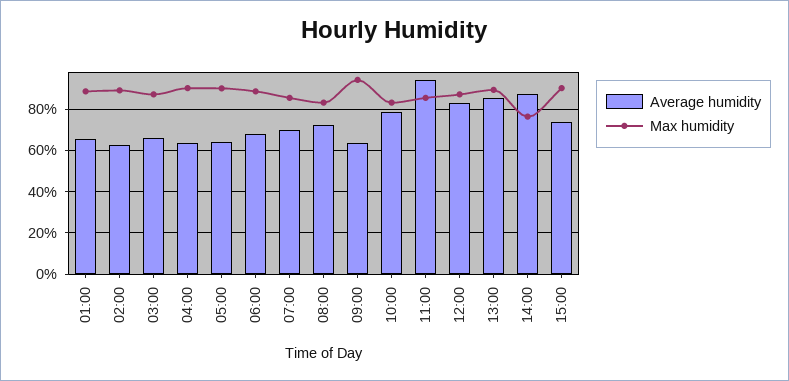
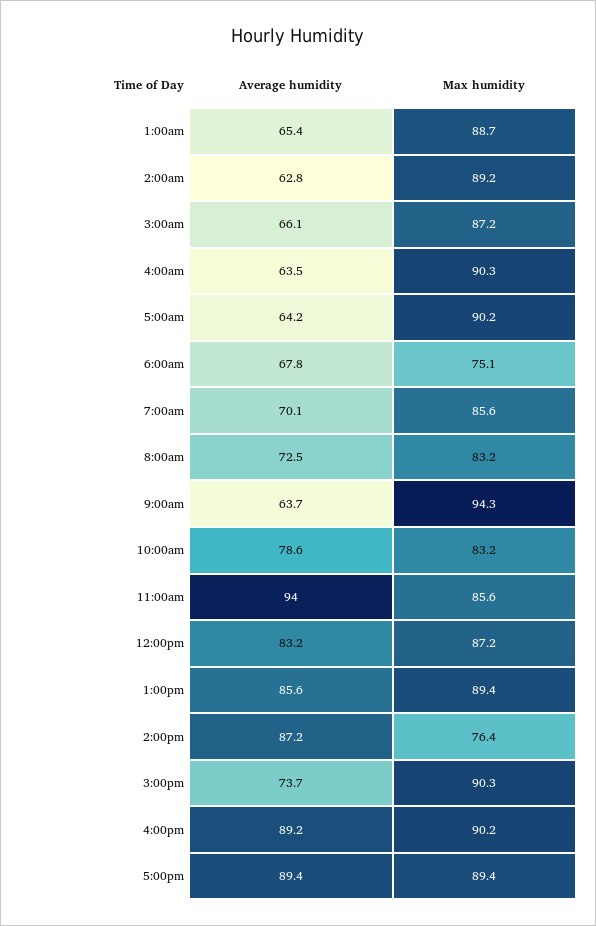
Max humidity, 06:00: 90 -> 75.1
Average humidity, 4:00pm: none -> 89.2
Max humidity, 4:00pm: none -> 90.2
Average humidity, 5:00pm: none -> 89.4
Max humidity, 5:00pm: none -> 89.4

